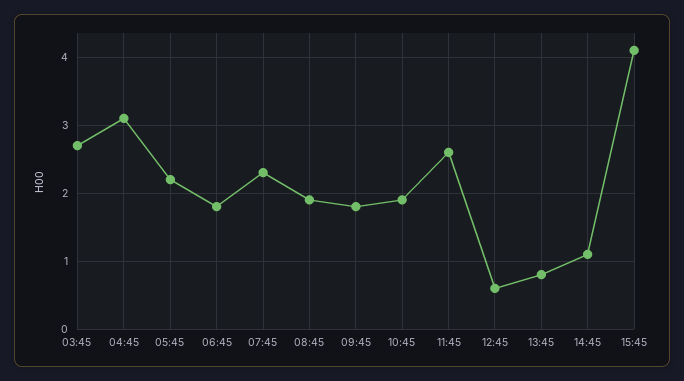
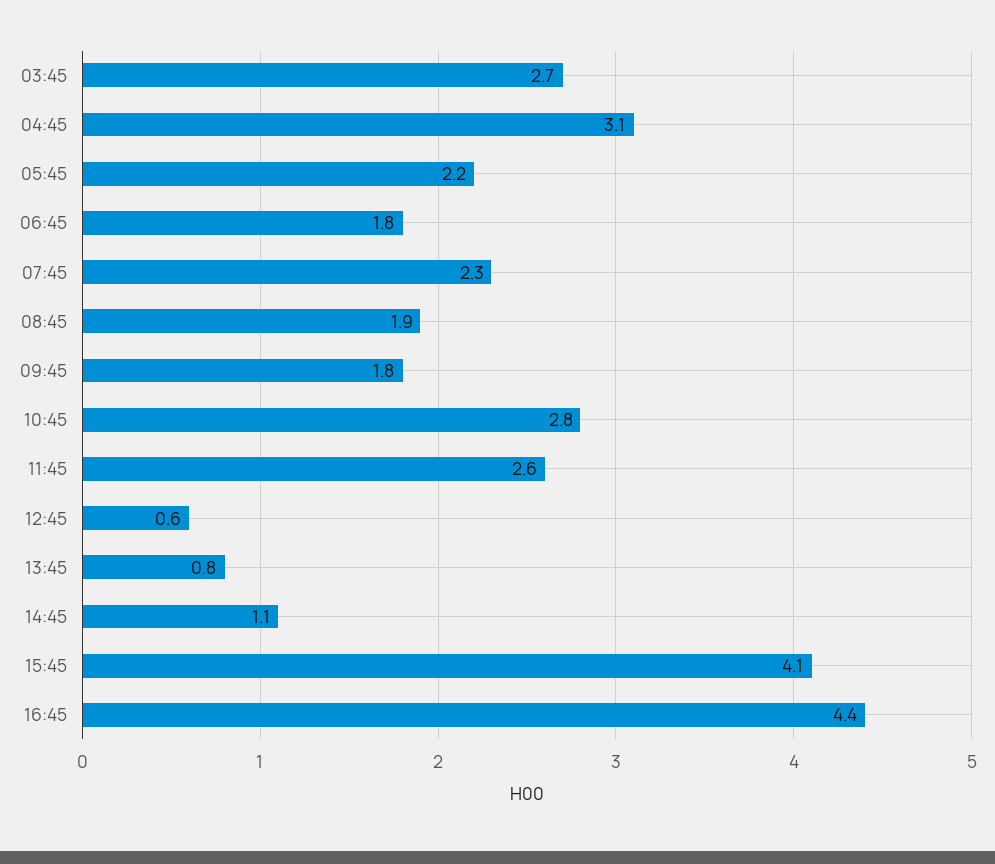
10:45: 1.9 -> 2.8
16:45: none -> 4.4

